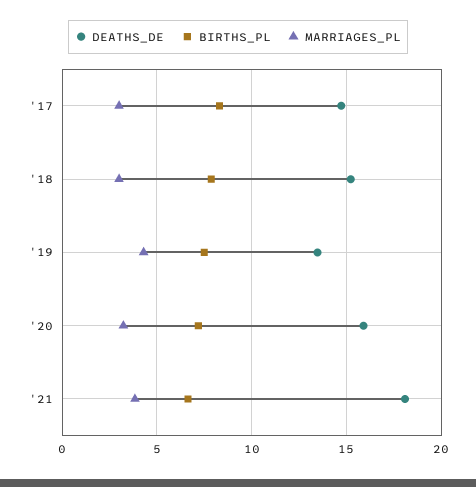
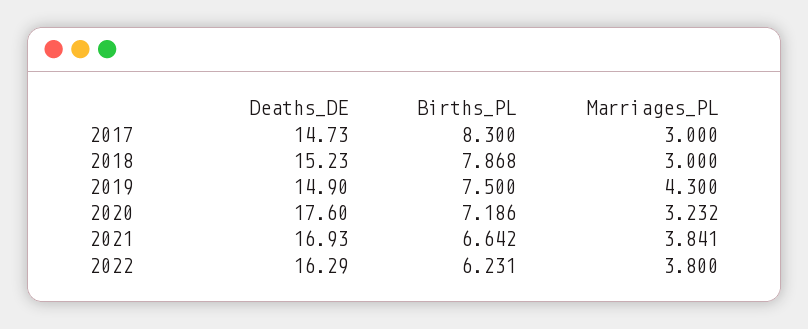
DEATHS_DE, '19: 13.5 -> 14.9
DEATHS_DE, '20: 16 -> 17.6
DEATHS_DE, '21: 18 -> 16.93
DEATHS_DE, 2022: none -> 16.29
BIRTHS_PL, 2022: none -> 6.231
MARRIAGES_PL, 2022: none -> 3.8

